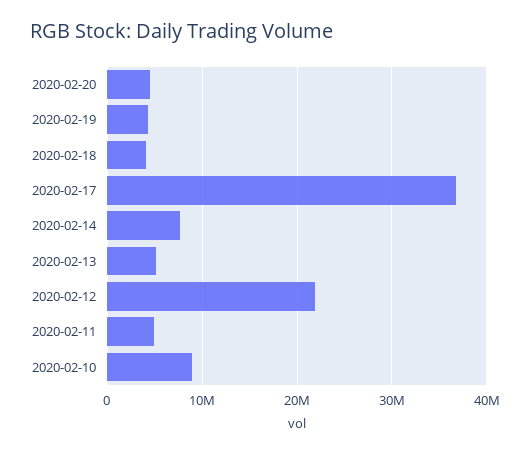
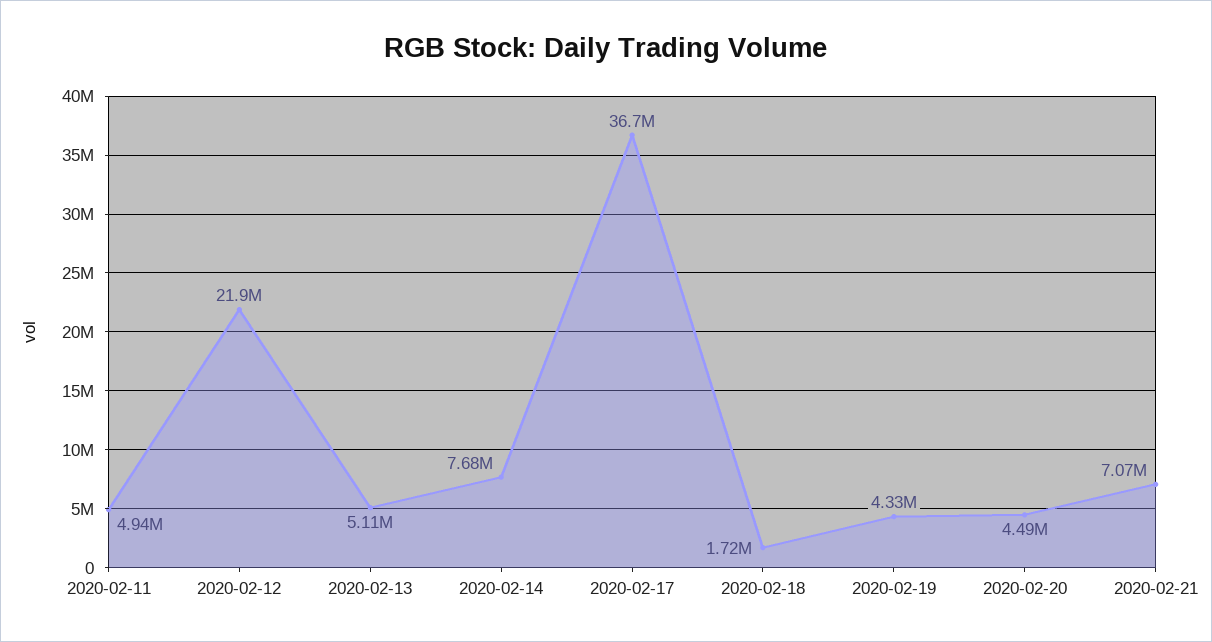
2020-02-18: 4000000 -> 1720000
2020-02-10: 9000000 -> none
2020-02-21: none -> 7070000

